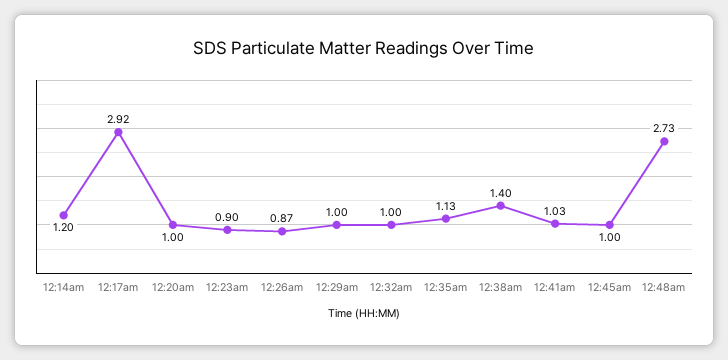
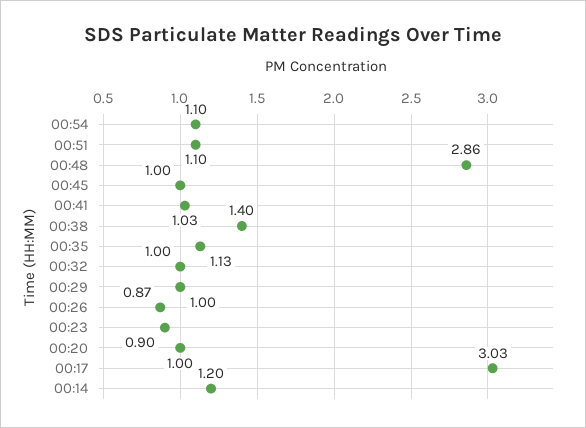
12:17am: 2.92 -> 3.03
12:48am: 2.73 -> 2.86
00:54: none -> 1.1
00:51: none -> 1.1

